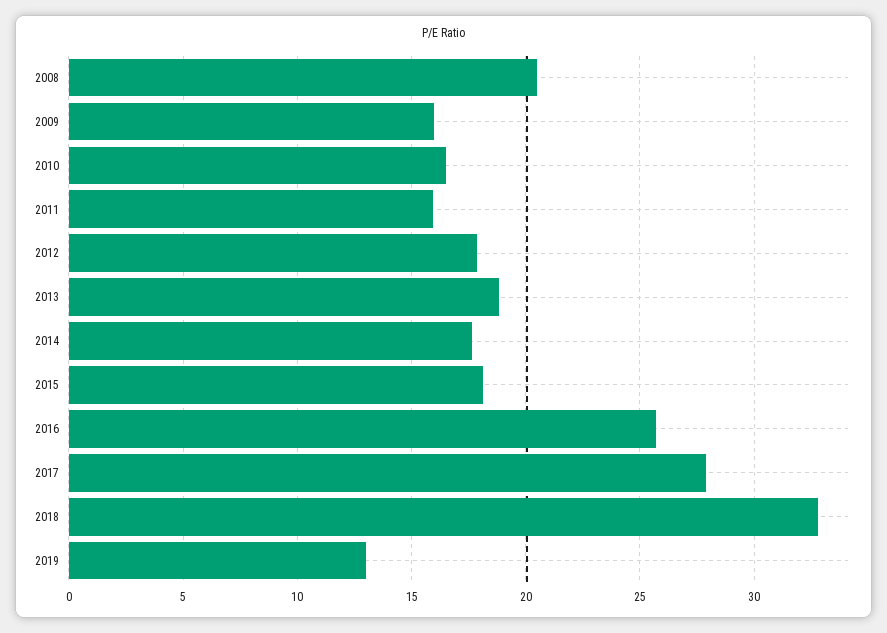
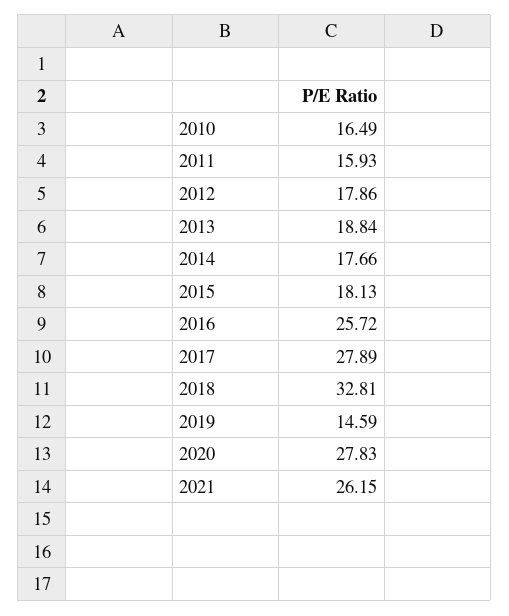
2008: 20.5 -> none
2009: 16 -> none
2019: 13 -> 14.59
2020: none -> 27.83
2021: none -> 26.15

